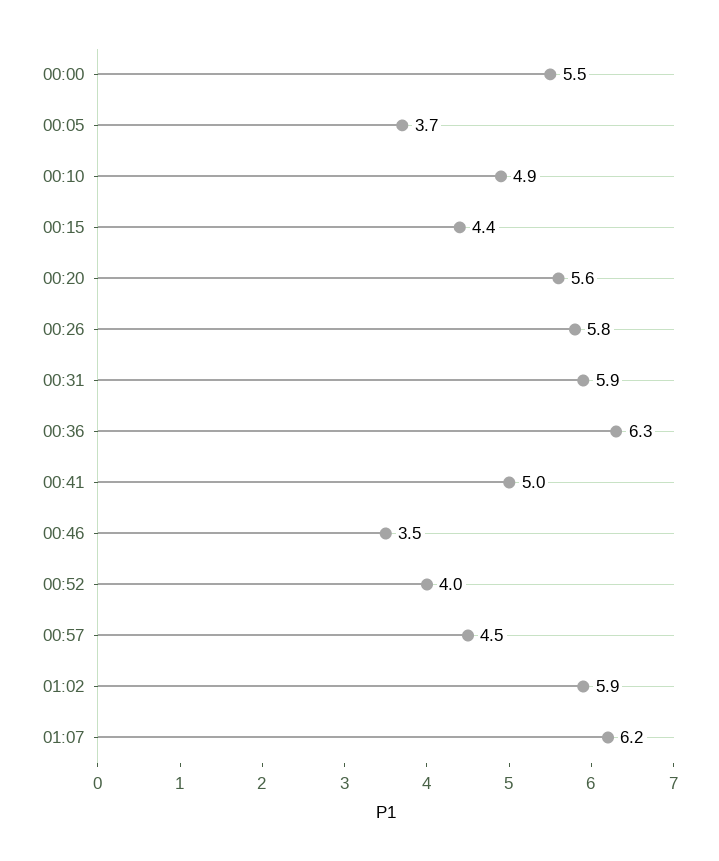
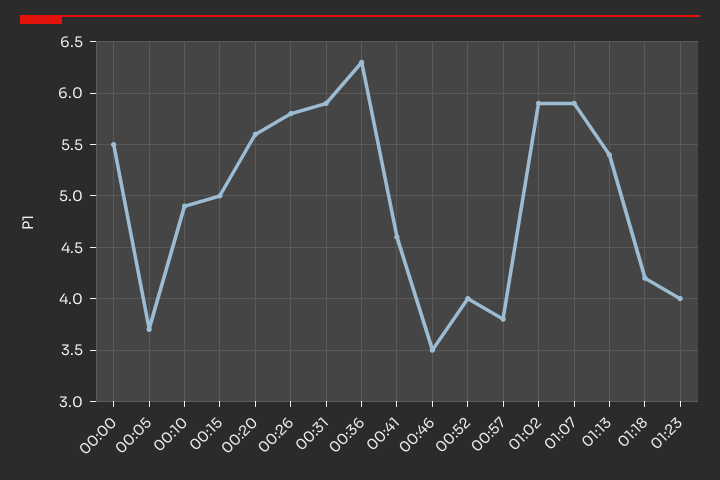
00:15: 4.4 -> 5
00:41: 5 -> 4.6
00:57: 4.5 -> 3.8
01:07: 6.2 -> 5.9
01:13: none -> 5.4
01:18: none -> 4.2
01:23: none -> 4

